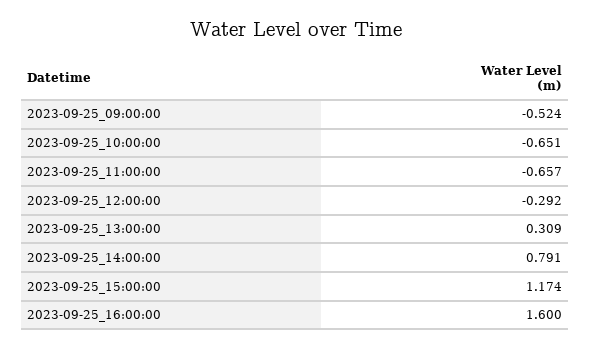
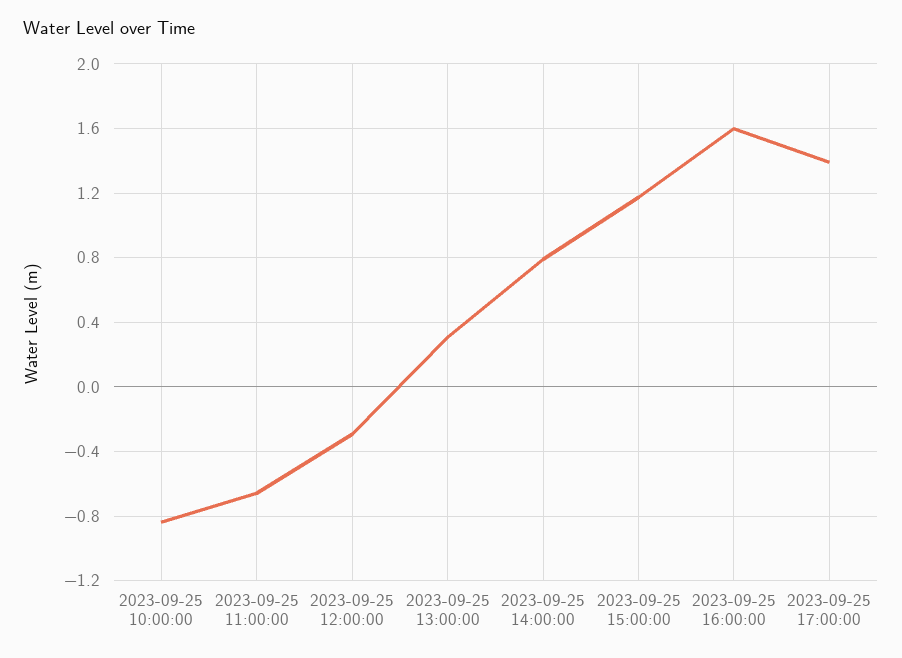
2023-09-25_09:00:00: -0.524 -> none
2023-09-25_10:00:00: -0.651 -> -0.85
2023-09-25 17:00:00: none -> 1.4

